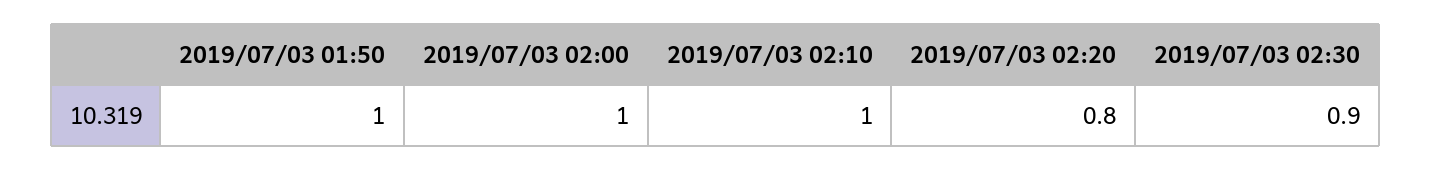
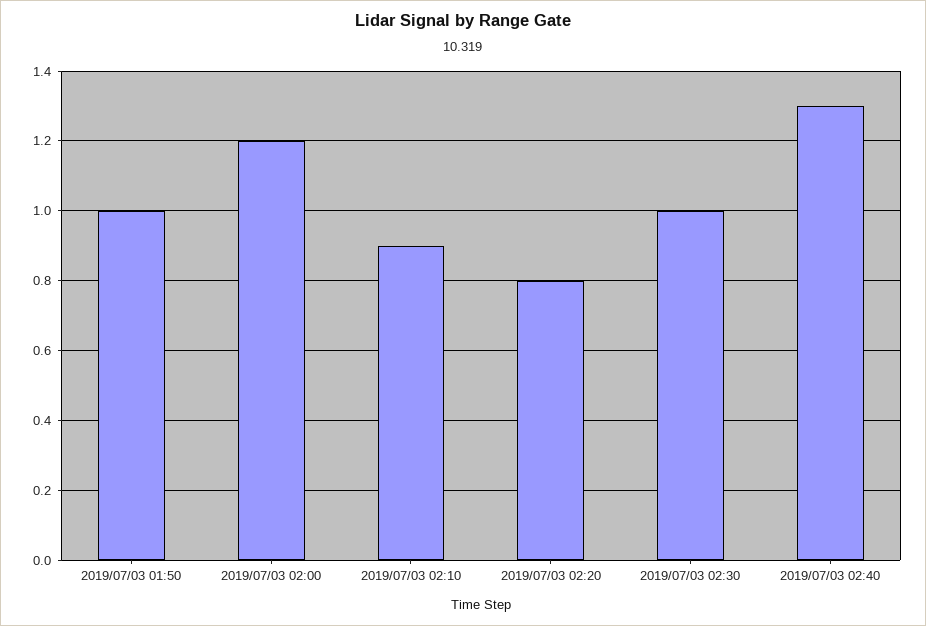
2019/07/03 02:00: 1 -> 1.2
2019/07/03 02:10: 1 -> 0.9
2019/07/03 02:30: 0.9 -> 1
2019/07/03 02:40: none -> 1.3

